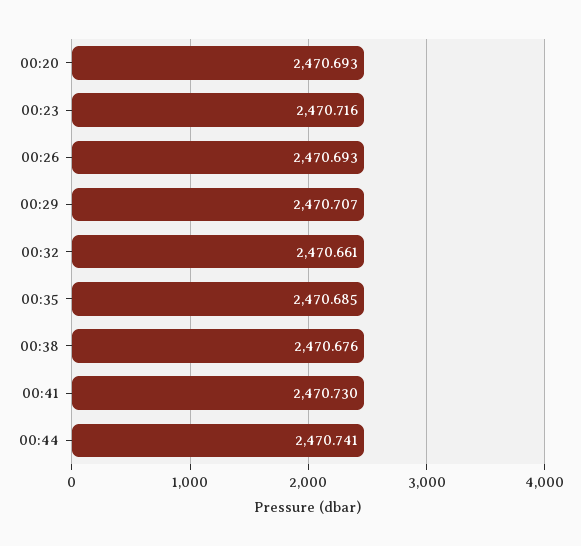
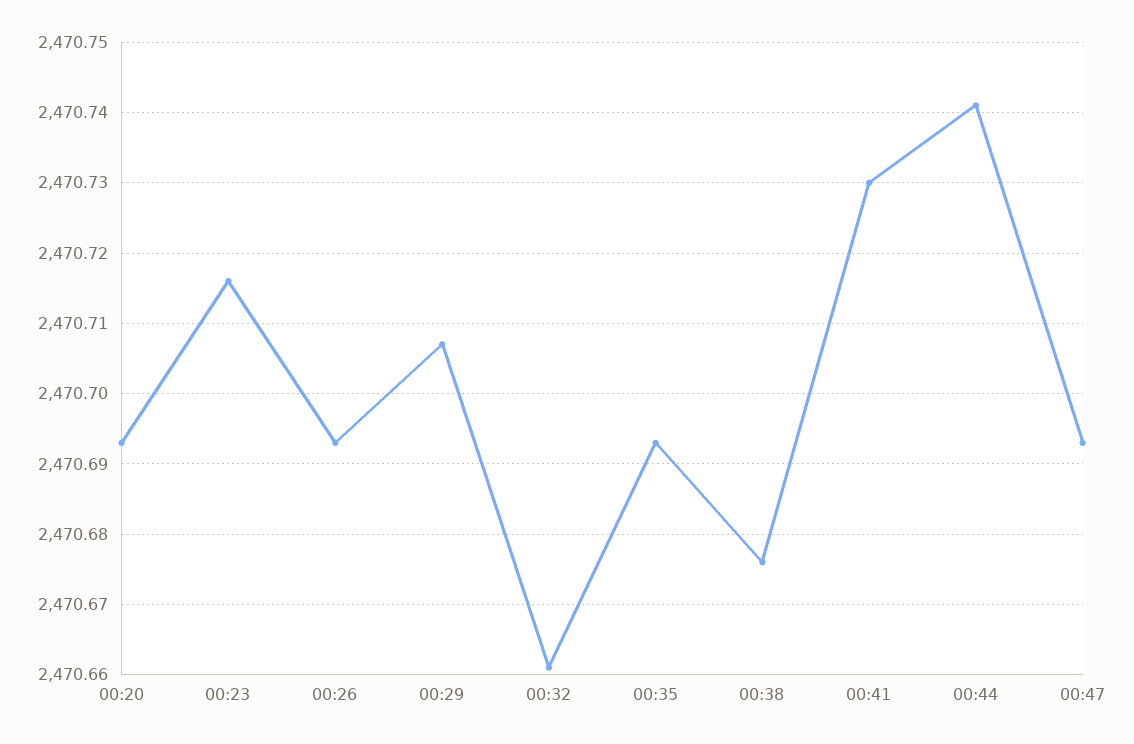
00:35: 2470.685 -> 2470.693
00:47: none -> 2470.693

